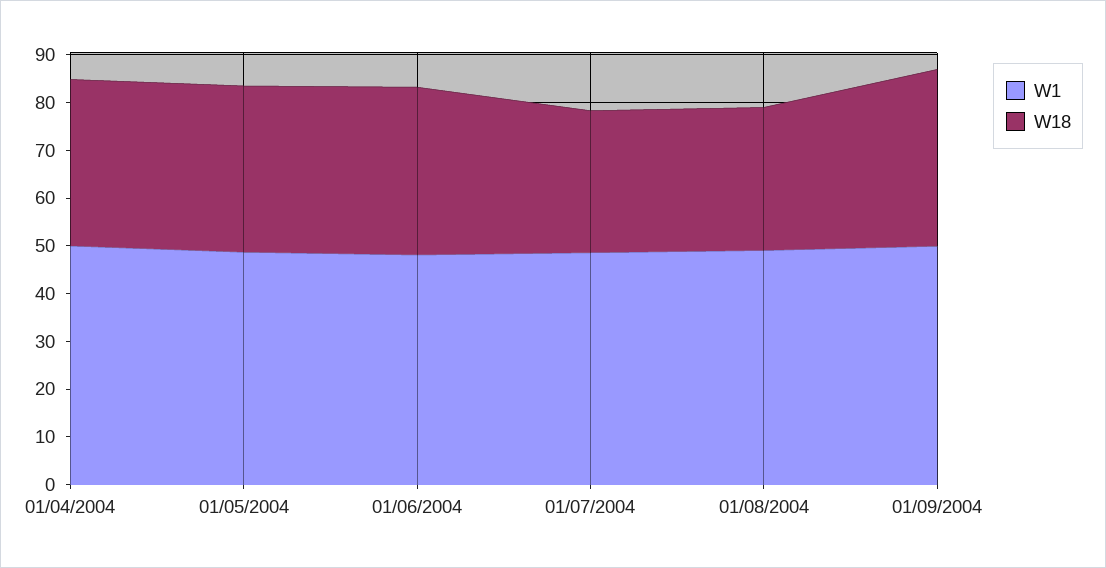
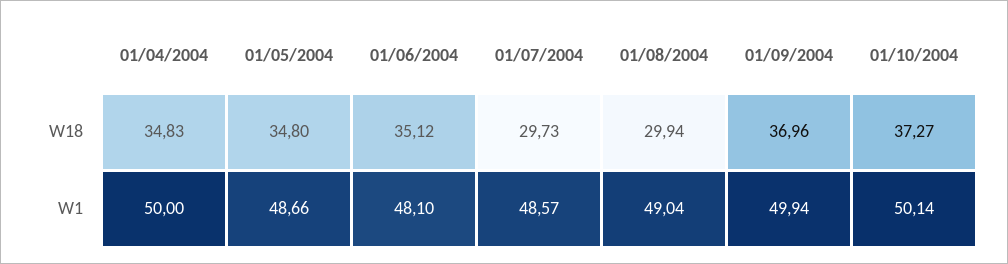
W18, 01/10/2004: none -> 37.27
W1, 01/10/2004: none -> 50.14

